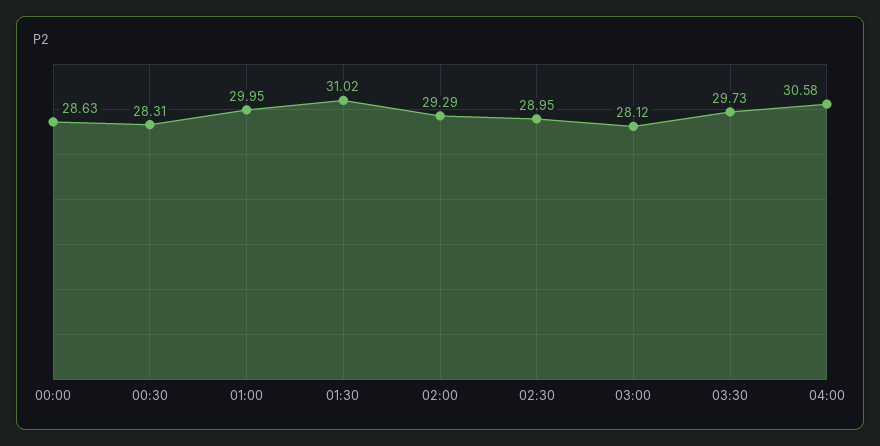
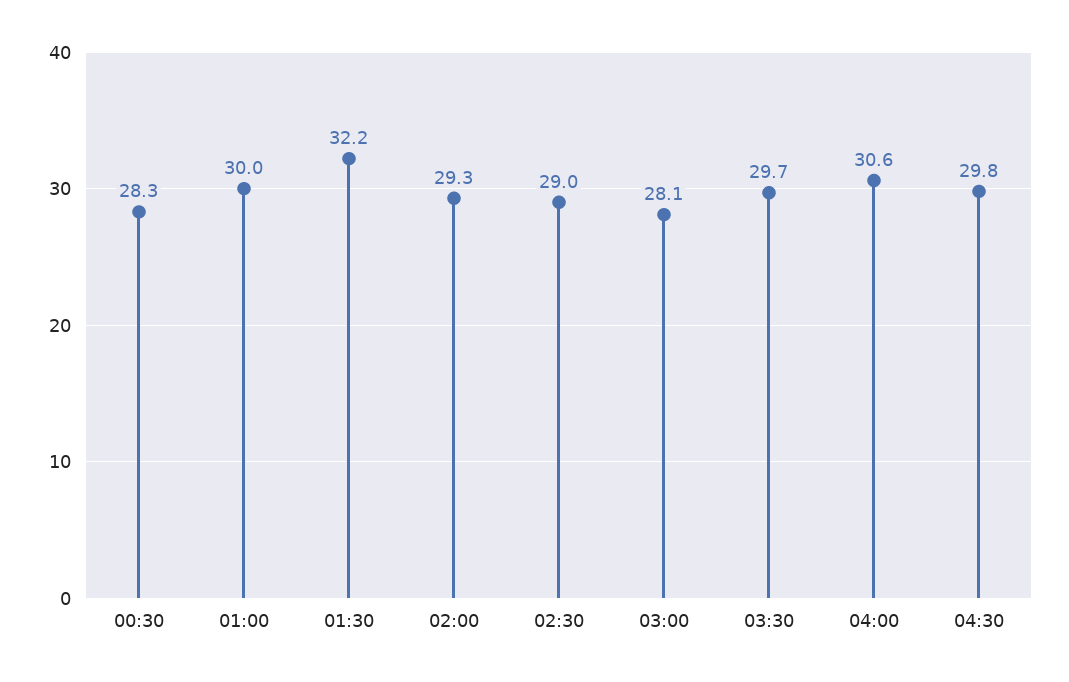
00:00: 28.63 -> none
01:30: 31.02 -> 32.2
04:30: none -> 29.8

